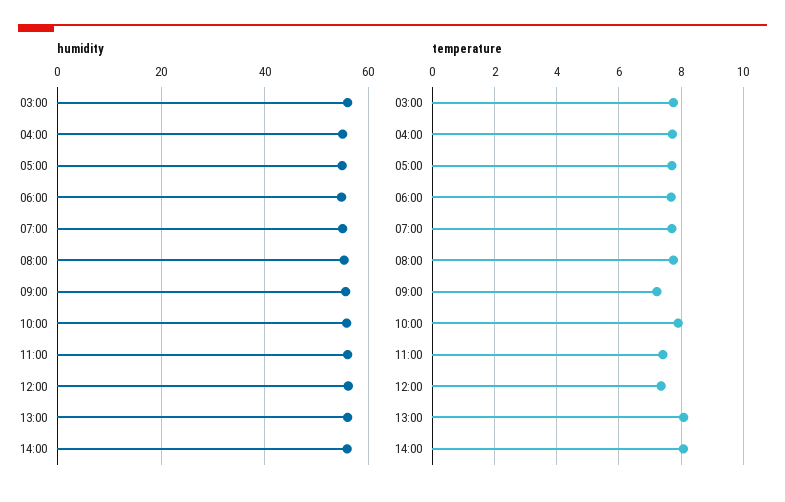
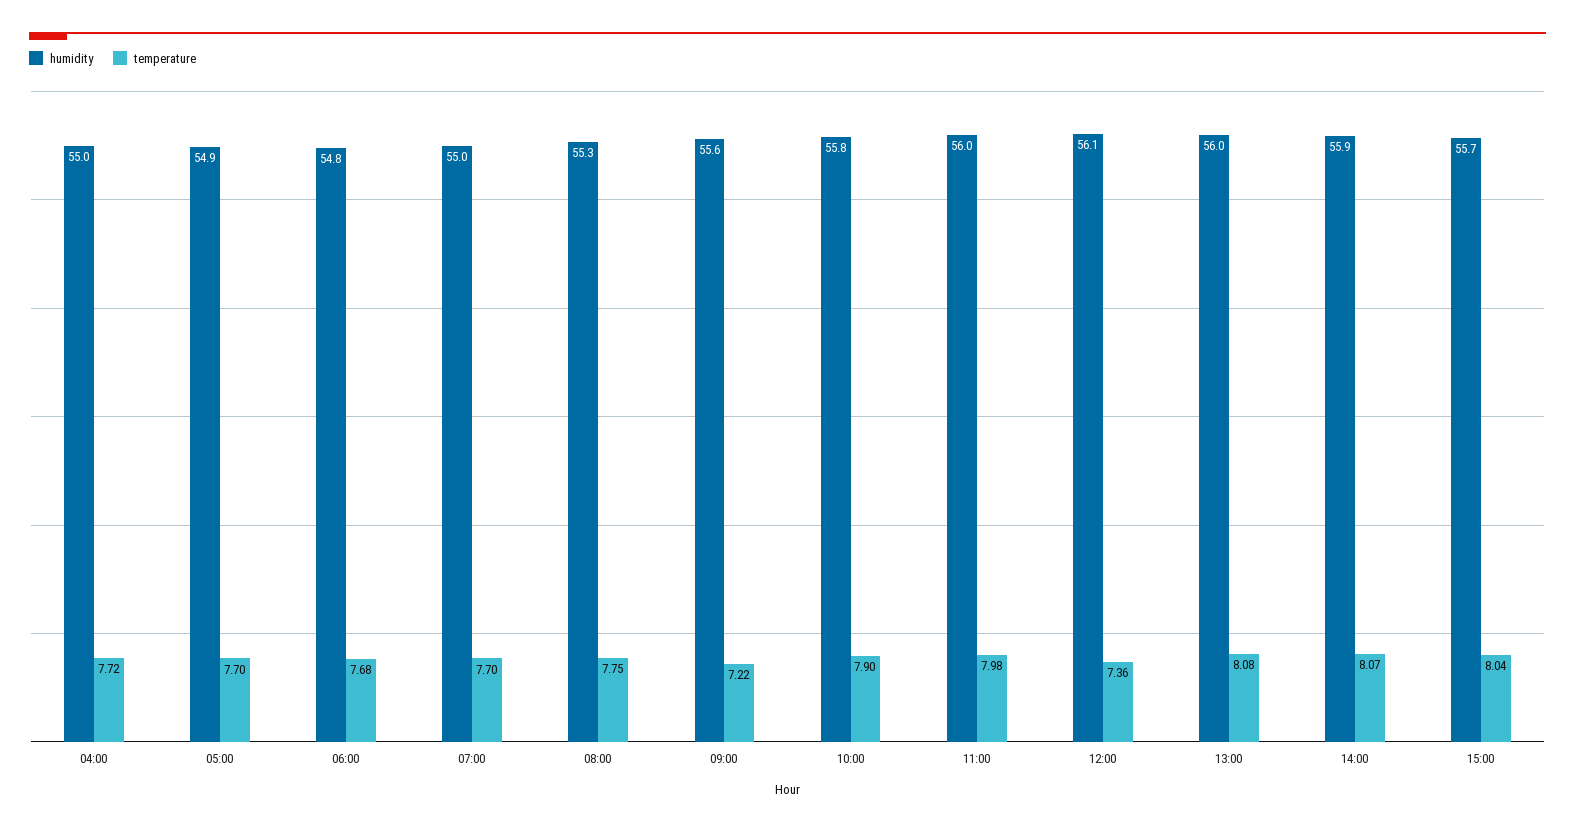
humidity, 03:00: 56 -> none
temperature, 03:00: 7.8 -> none
temperature, 11:00: 7.4 -> 7.98
humidity, 15:00: none -> 55.7
temperature, 15:00: none -> 8.04

